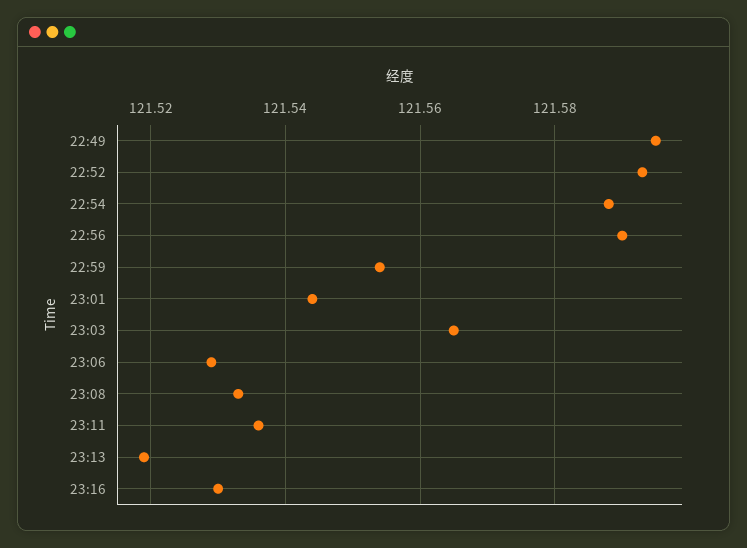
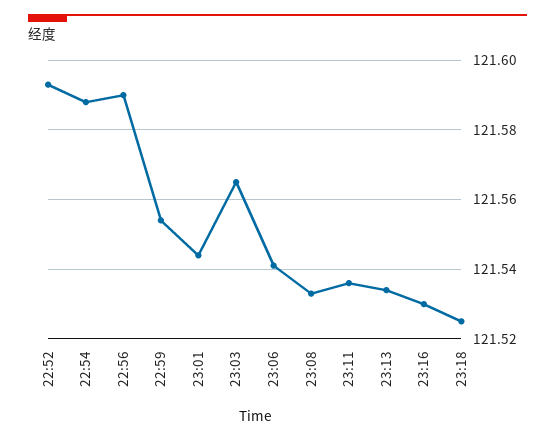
22:49: 121.595 -> none
23:06: 121.53 -> 121.54
23:13: 121.52 -> 121.535
23:18: none -> 121.525

